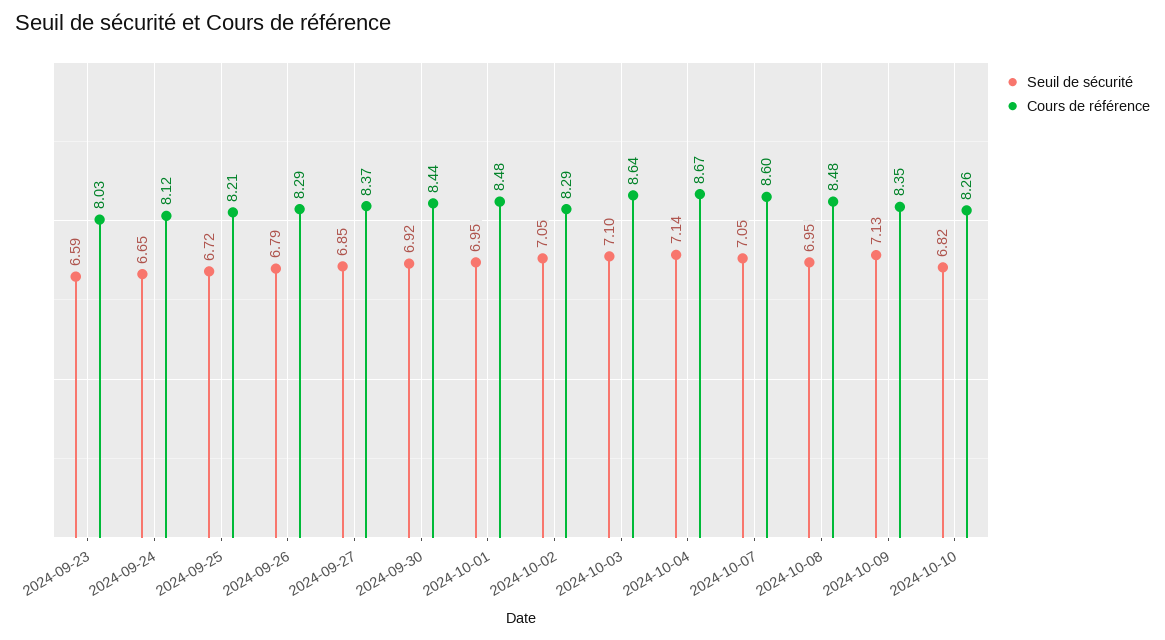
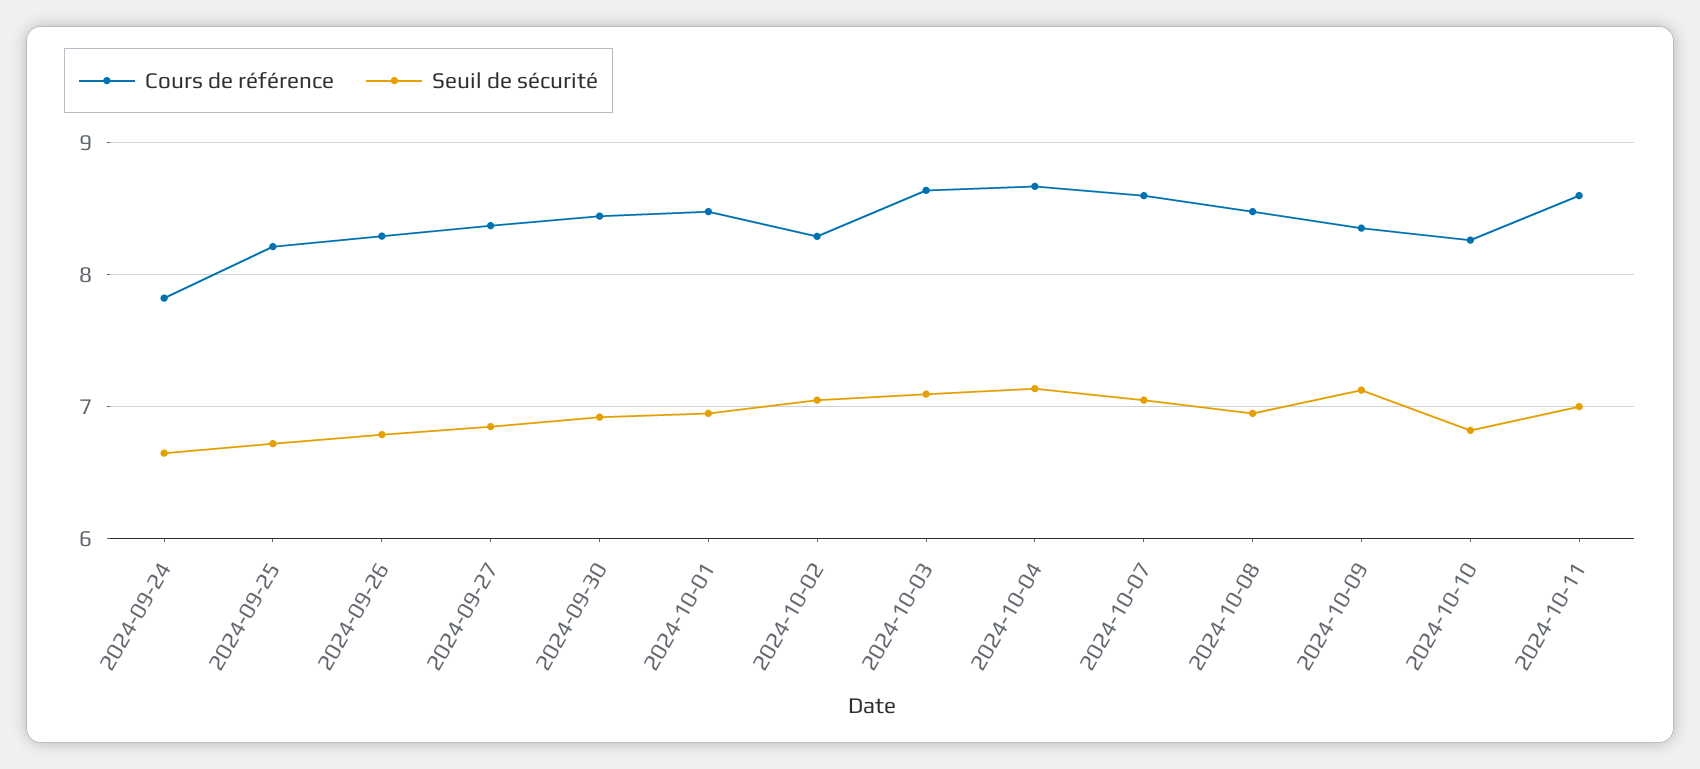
Seuil de sécurité, 2024-09-23: 6.59 -> none
Cours de référence, 2024-09-23: 8.03 -> none
Cours de référence, 2024-09-24: 8.12 -> 7.8
Cours de référence, 2024-10-11: none -> 8.6
Seuil de sécurité, 2024-10-11: none -> 7

